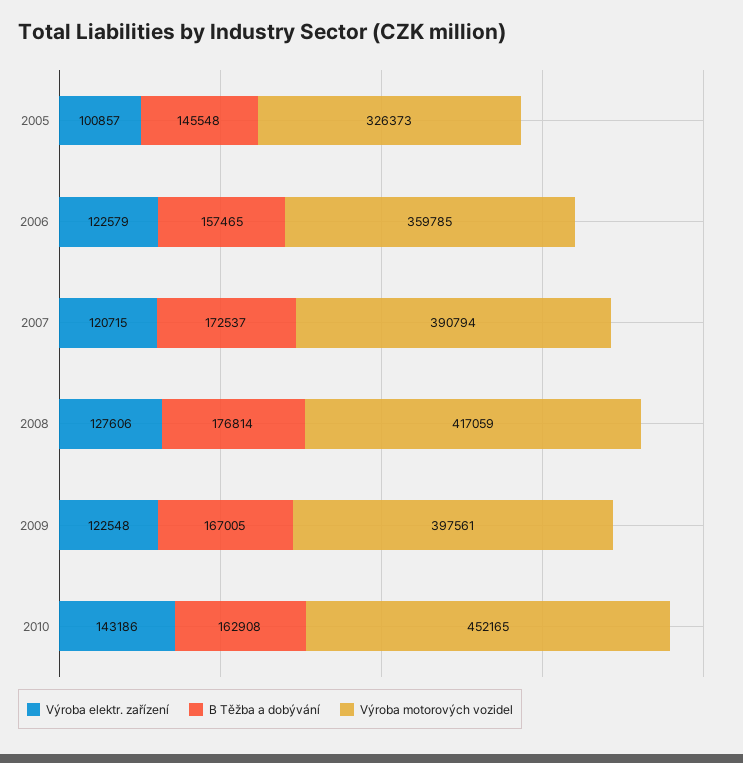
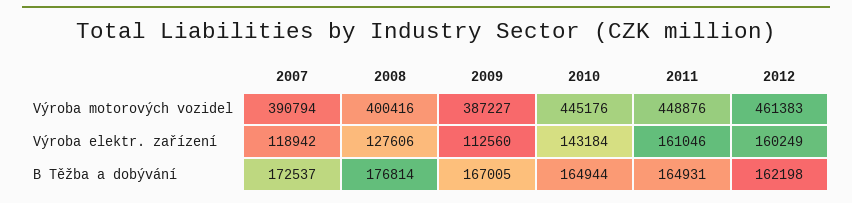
Výroba elektr. zařízení, 2005: 100857 -> none
B Těžba a dobývání, 2005: 145548 -> none
Výroba motorových vozidel, 2005: 326373 -> none
Výroba elektr. zařízení, 2006: 122579 -> none
B Těžba a dobývání, 2006: 157465 -> none
Výroba motorových vozidel, 2006: 359785 -> none
Výroba elektr. zařízení, 2007: 120715 -> 118942
Výroba motorových vozidel, 2008: 417059 -> 400416
Výroba elektr. zařízení, 2009: 122548 -> 112560
Výroba motorových vozidel, 2009: 397561 -> 387227
Výroba elektr. zařízení, 2010: 143186 -> 143184
B Těžba a dobývání, 2010: 162908 -> 164944
Výroba motorových vozidel, 2010: 452165 -> 445176
Výroba motorových vozidel, 2011: none -> 448876
Výroba motorových vozidel, 2012: none -> 461383
Výroba elektr. zařízení, 2011: none -> 161046
Výroba elektr. zařízení, 2012: none -> 160249
B Těžba a dobývání, 2011: none -> 164931
B Těžba a dobývání, 2012: none -> 162198

